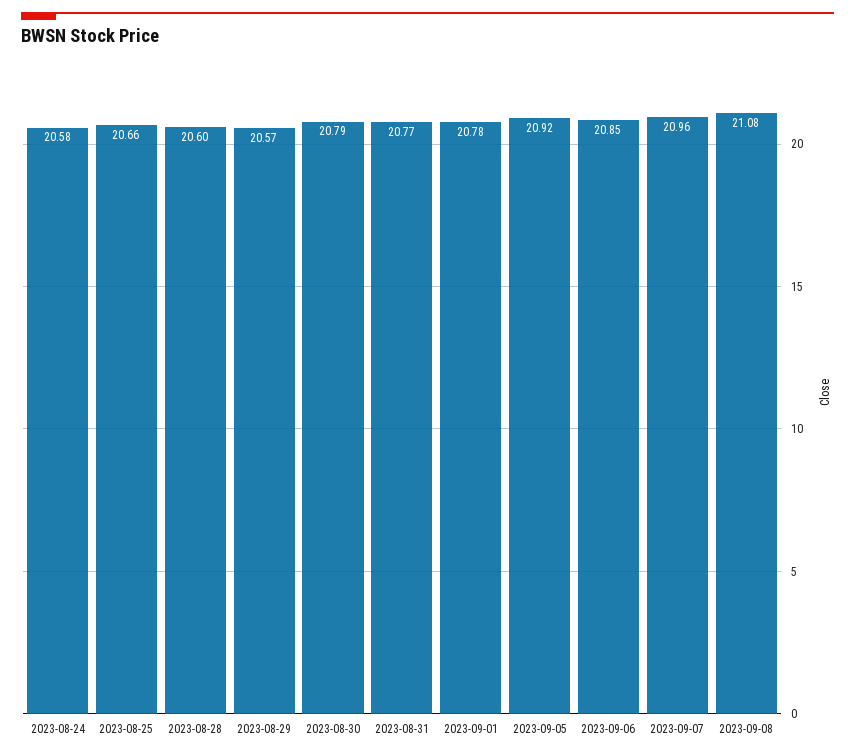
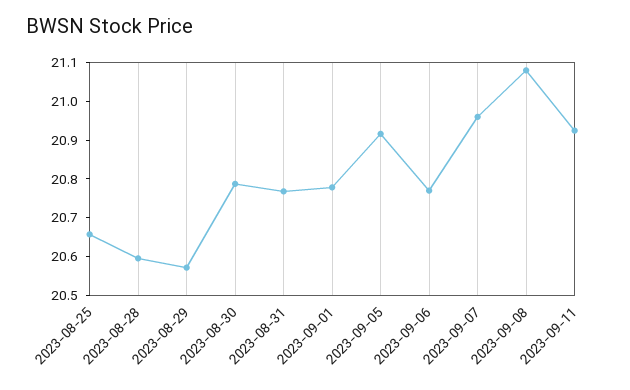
2023-08-24: 20.58 -> none
2023-09-06: 20.85 -> 20.775
2023-09-11: none -> 20.925

